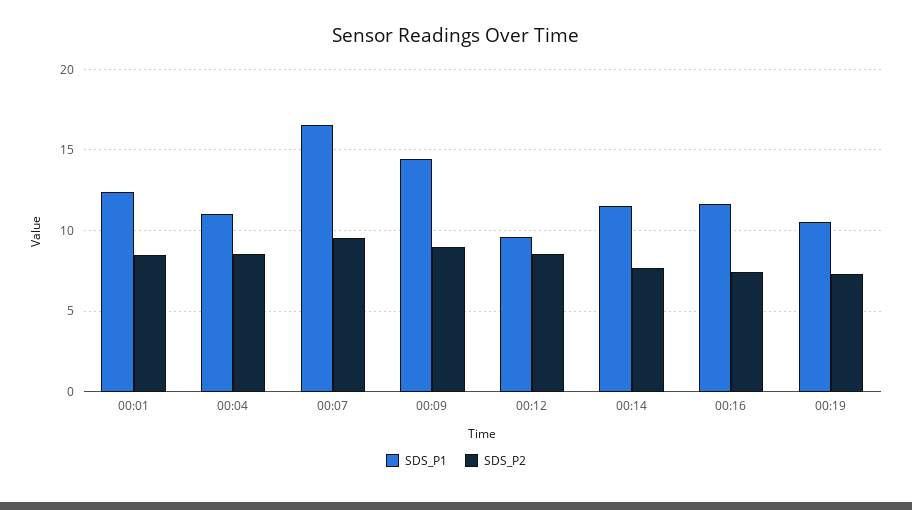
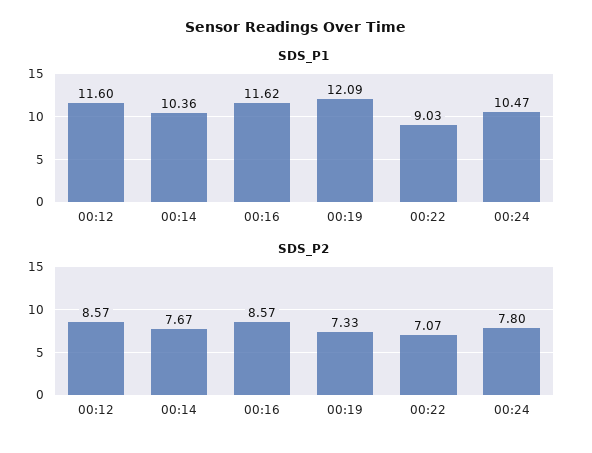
SDS_P1, 00:01: 12.5 -> none
SDS_P2, 00:01: 8.5 -> none
SDS_P1, 00:04: 11 -> none
SDS_P2, 00:04: 8.5 -> none
SDS_P1, 00:07: 16.5 -> none
SDS_P2, 00:07: 9.5 -> none
SDS_P1, 00:09: 14.5 -> none
SDS_P2, 00:09: 9 -> none
SDS_P1, 00:12: 9.5 -> 11.6
SDS_P1, 00:14: 11.5 -> 10.36
SDS_P2, 00:16: 7.5 -> 8.57
SDS_P1, 00:19: 10.5 -> 12.09
SDS_P1, 00:22: none -> 9.03
SDS_P1, 00:24: none -> 10.47
SDS_P2, 00:22: none -> 7.07
SDS_P2, 00:24: none -> 7.8

